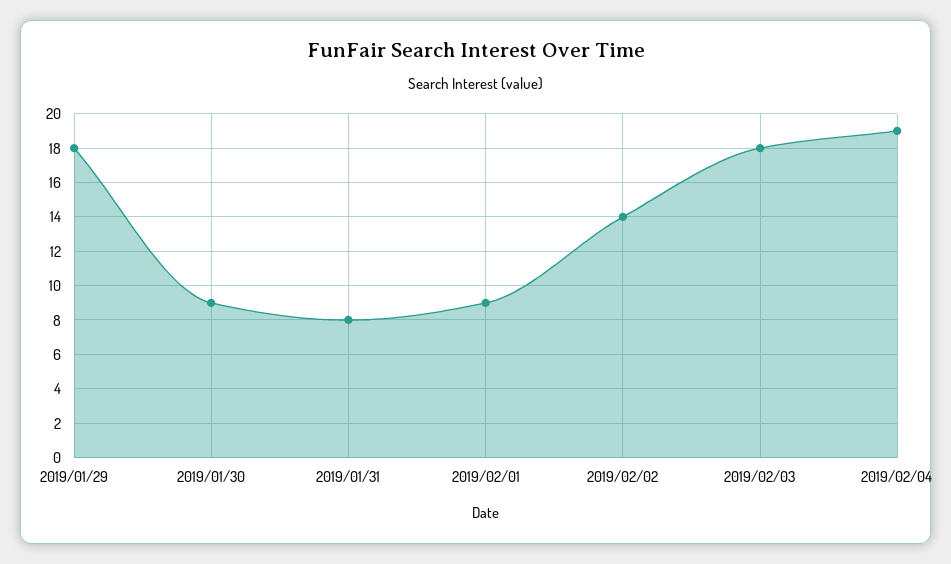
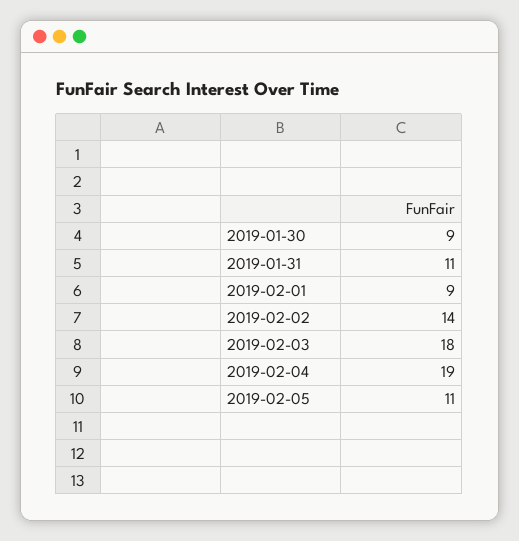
2019/01/29: 18 -> none
2019/01/31: 8 -> 11
2019-02-05: none -> 11

